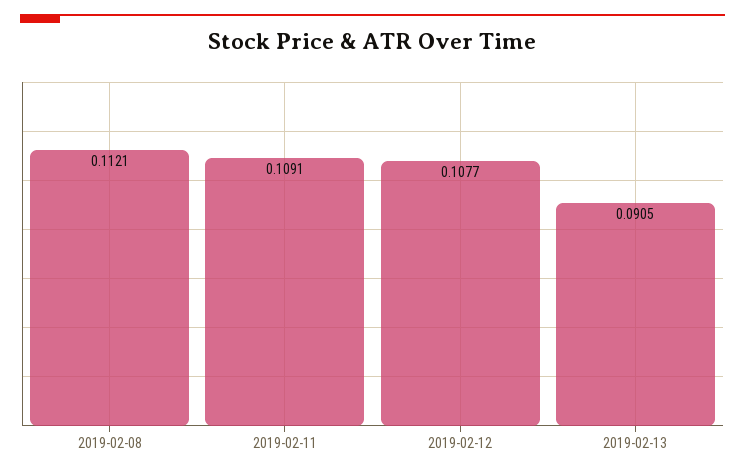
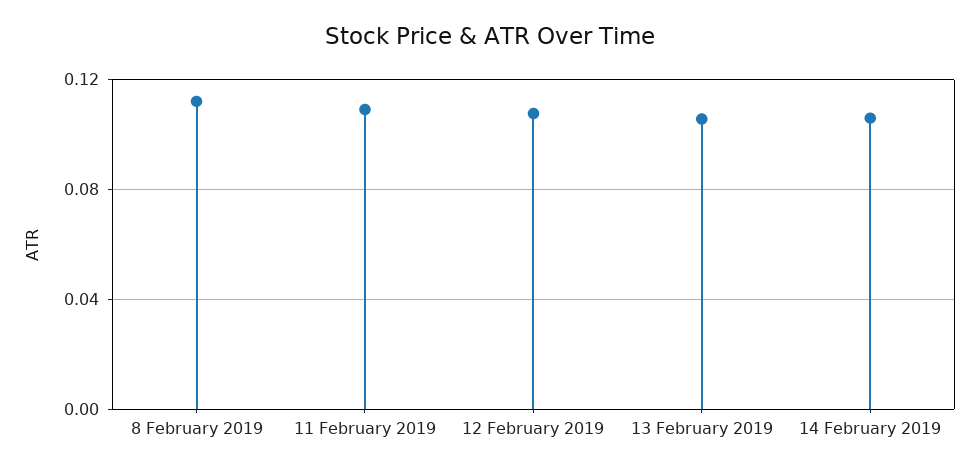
2019-02-13: 0.0905 -> 0.105
14 February 2019: none -> 0.105

